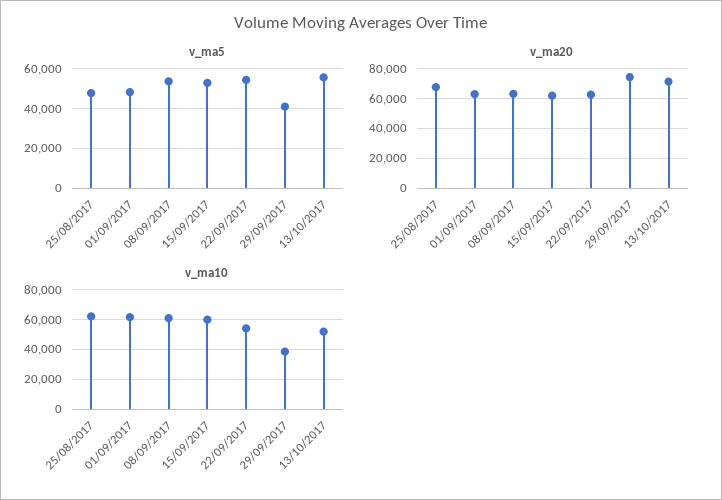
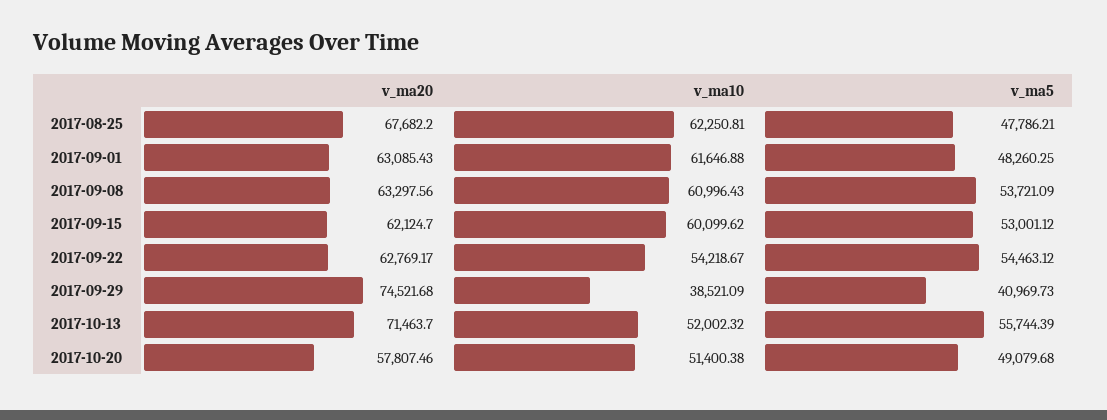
v_ma20, 2017-10-20: none -> 57807.46
v_ma10, 2017-10-20: none -> 51400.38
v_ma5, 2017-10-20: none -> 49079.68

